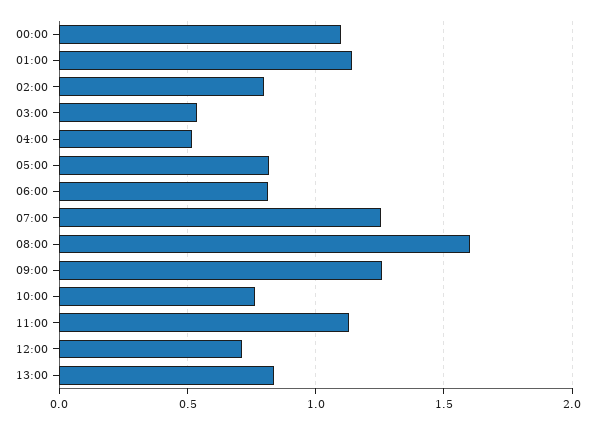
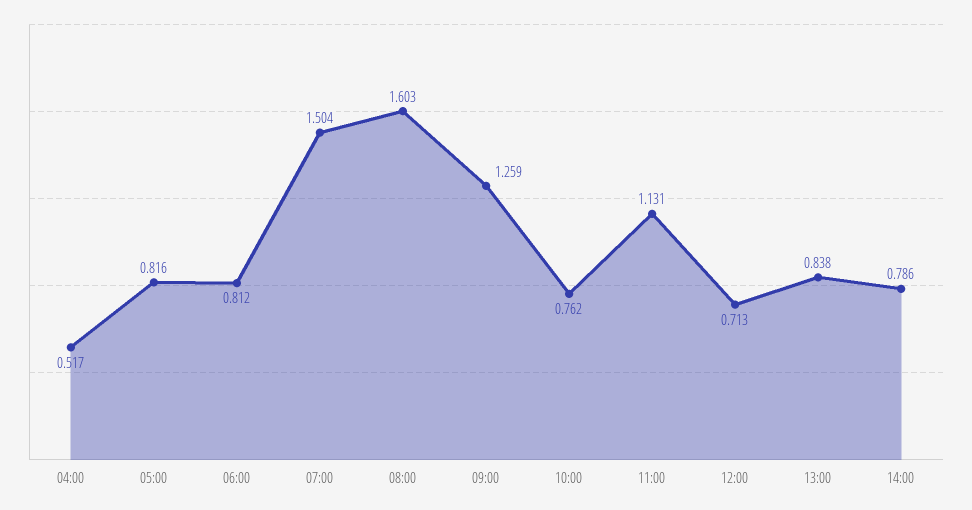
00:00: 1.1 -> none
01:00: 1.15 -> none
02:00: 0.8 -> none
03:00: 0.55 -> none
07:00: 1.25 -> 1.504
14:00: none -> 0.786

